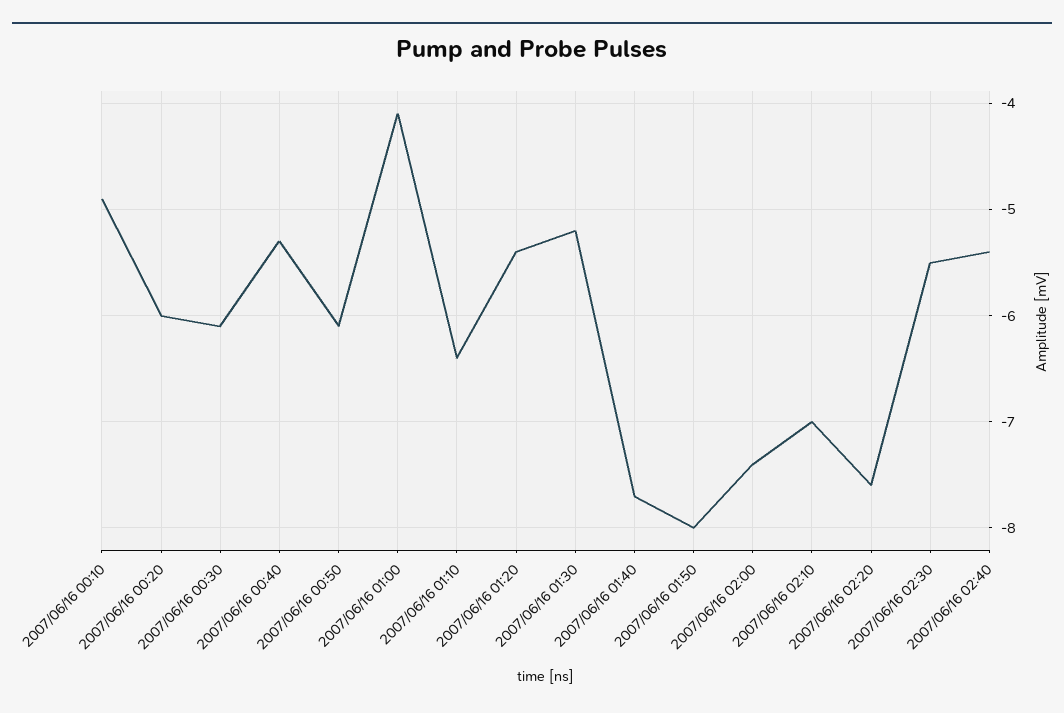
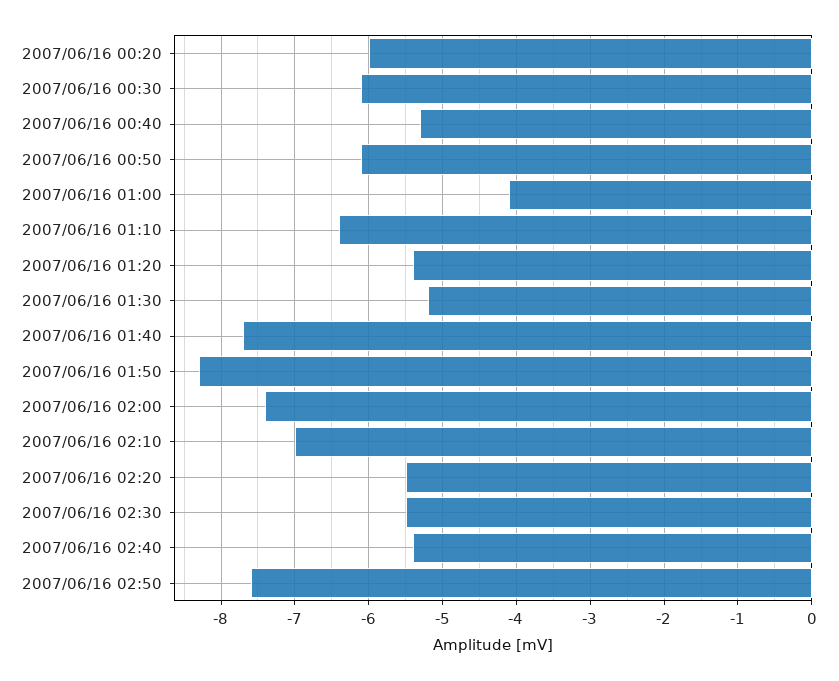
2007/06/16 00:10: -4.9 -> none
2007/06/16 01:50: -8 -> -8.3
2007/06/16 02:20: -7.6 -> -5.5
2007/06/16 02:50: none -> -7.6

